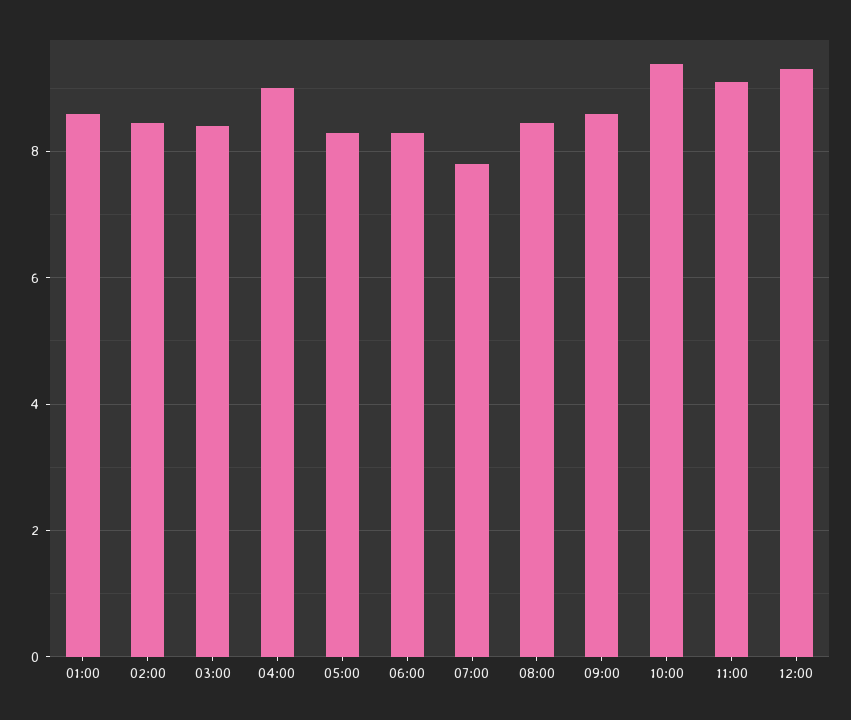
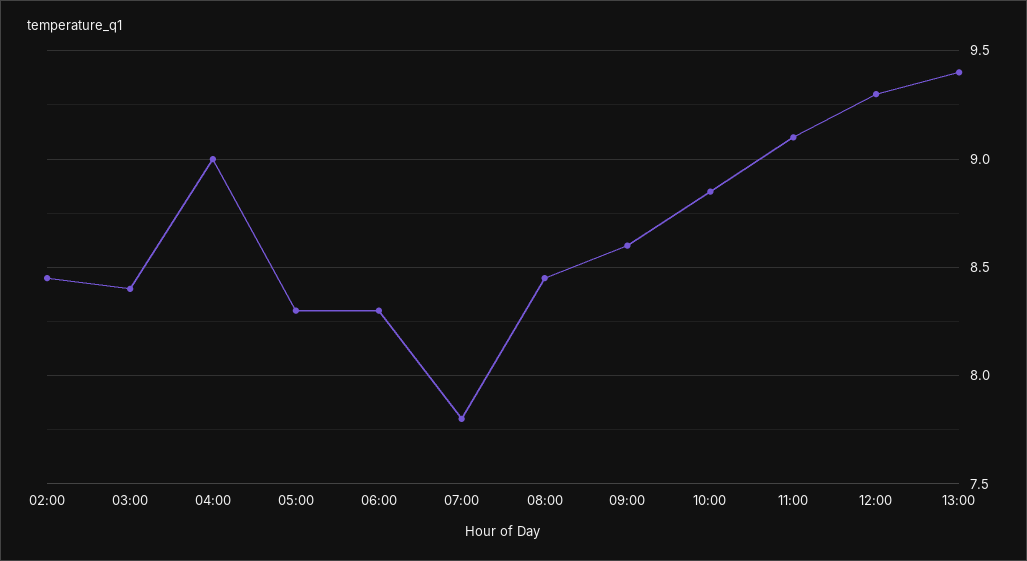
01:00: 8.6 -> none
10:00: 9.4 -> 8.85
13:00: none -> 9.4

